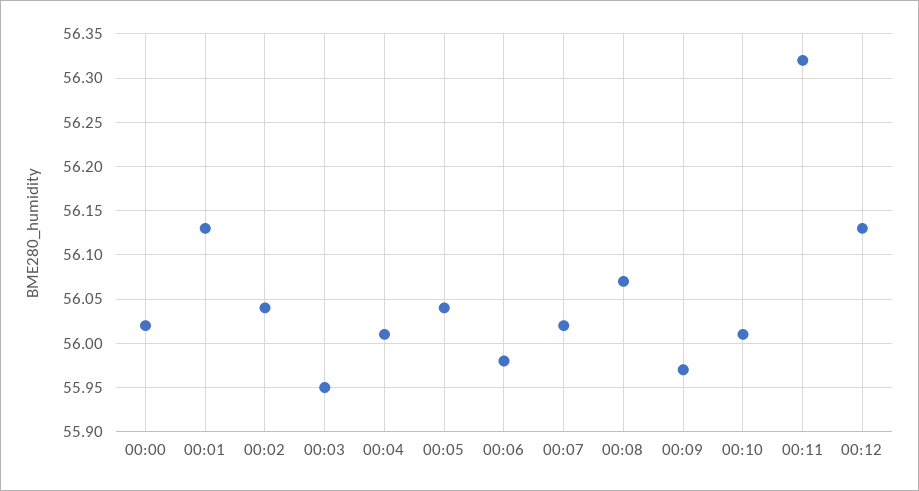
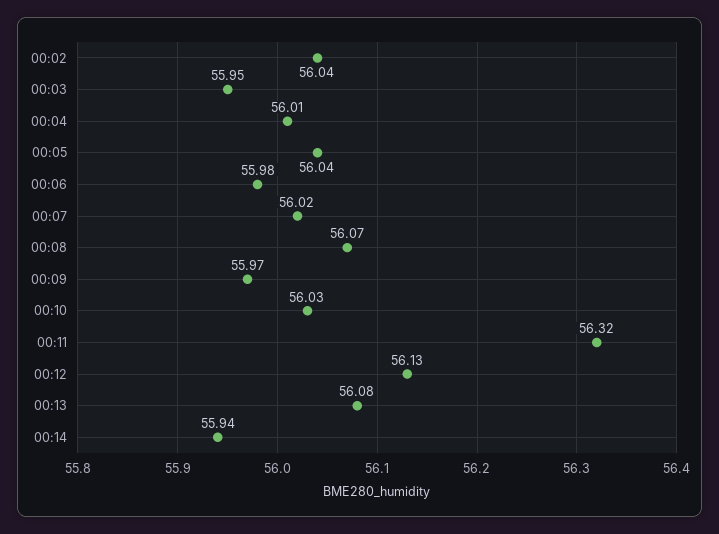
00:00: 56.02 -> none
00:01: 56.13 -> none
00:10: 56.01 -> 56.03
00:13: none -> 56.08
00:14: none -> 55.94

